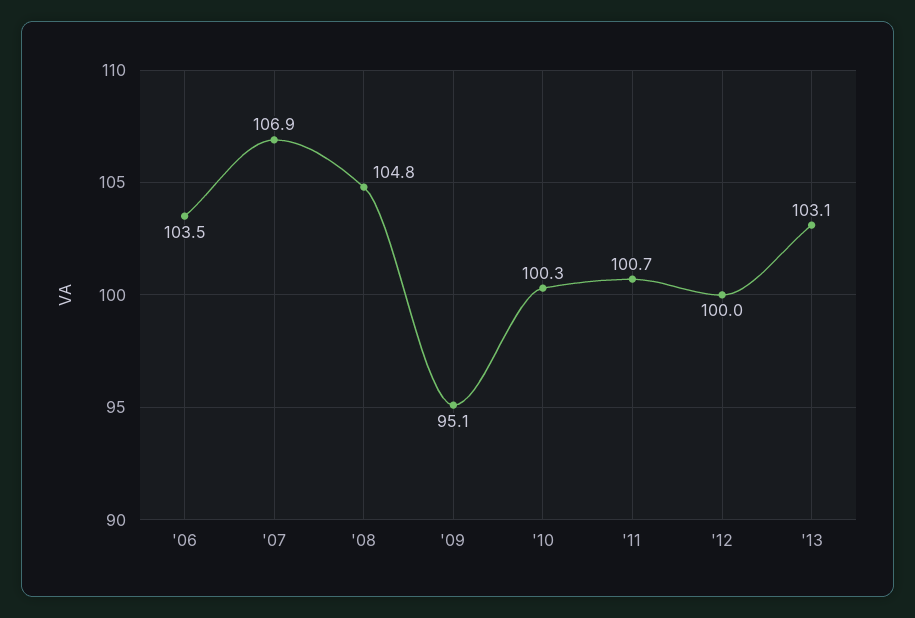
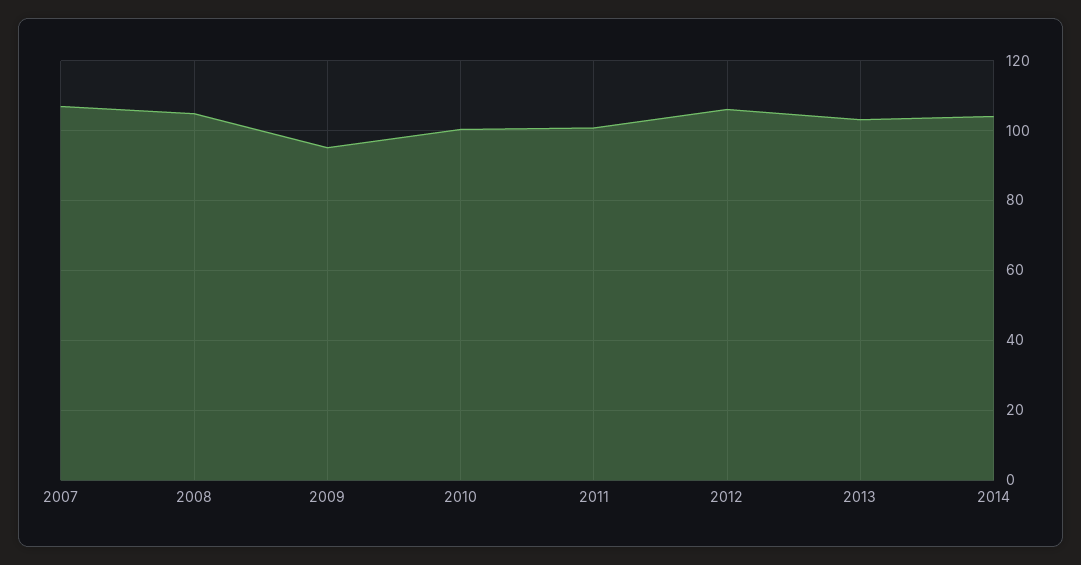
'06: 103.5 -> none
'12: 100 -> 106
2014: none -> 104

